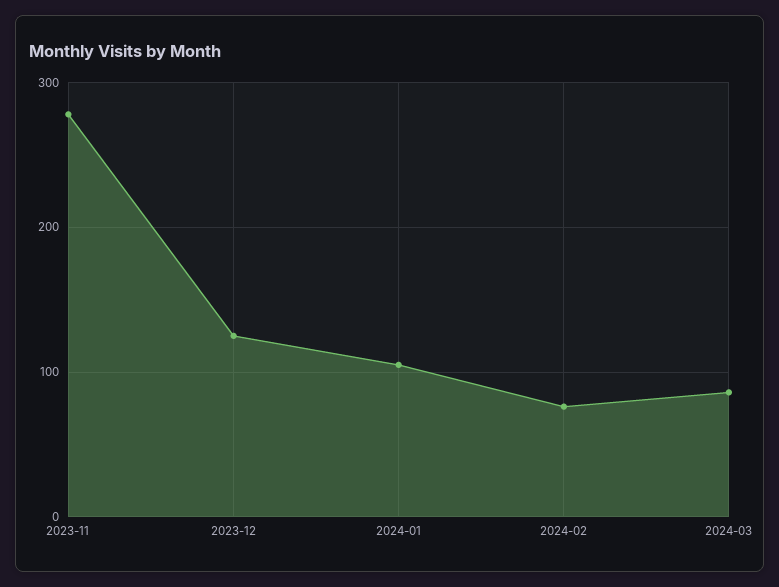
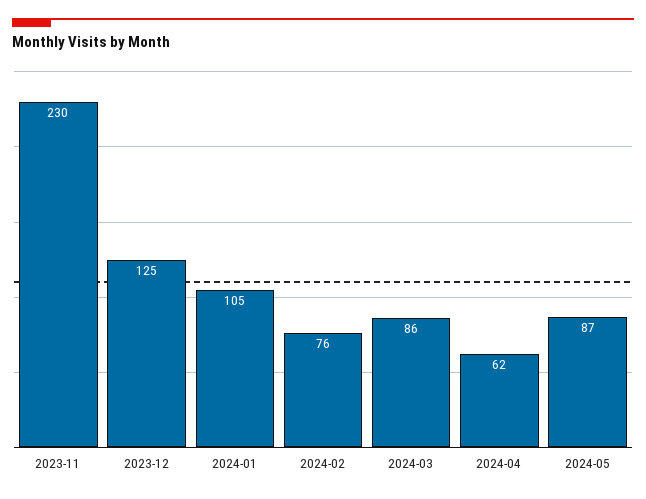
2023-11: 280 -> 230
2024-04: none -> 62
2024-05: none -> 87

